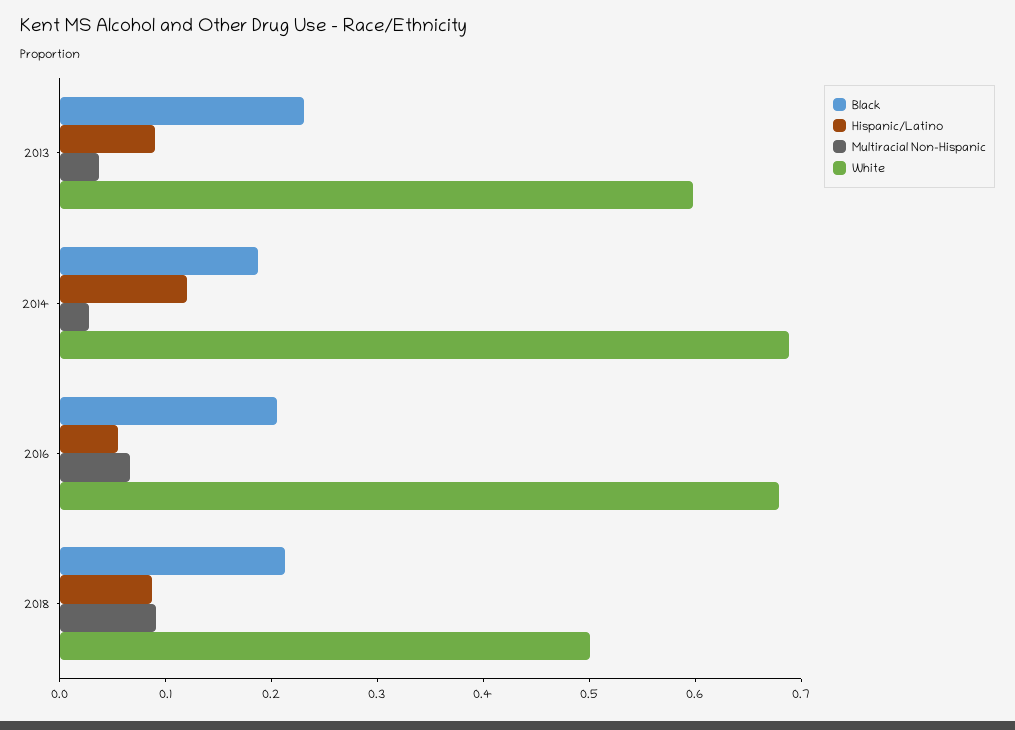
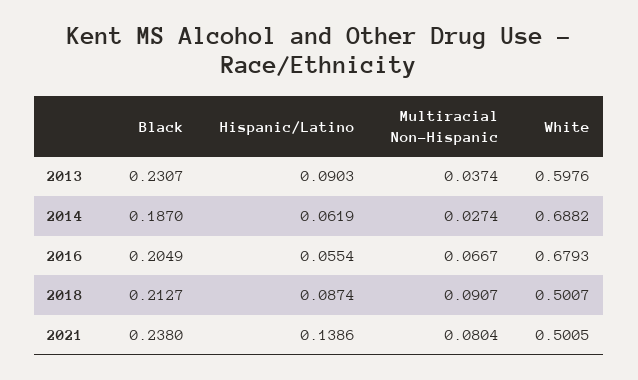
Hispanic/Latino, 2014: 0.12 -> 0.0619
Black, 2021: none -> 0.238
Hispanic/Latino, 2021: none -> 0.1386
Multiracial Non-Hispanic, 2021: none -> 0.0804
White, 2021: none -> 0.5005

